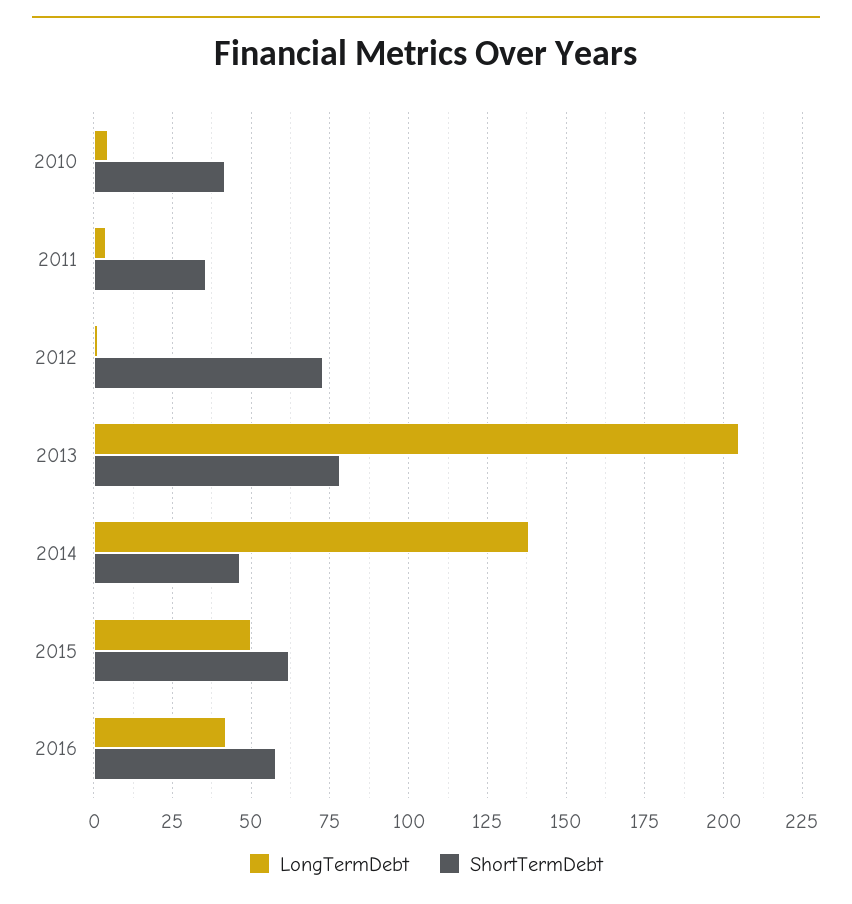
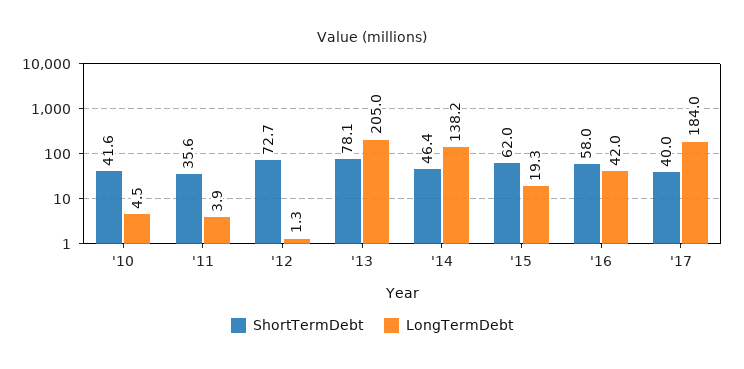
LongTermDebt, 2015: 50 -> 19.3
ShortTermDebt, '17: none -> 40
LongTermDebt, '17: none -> 184

